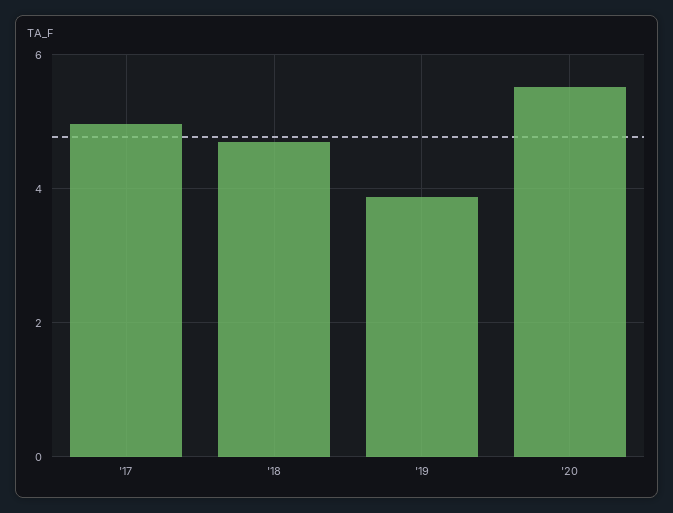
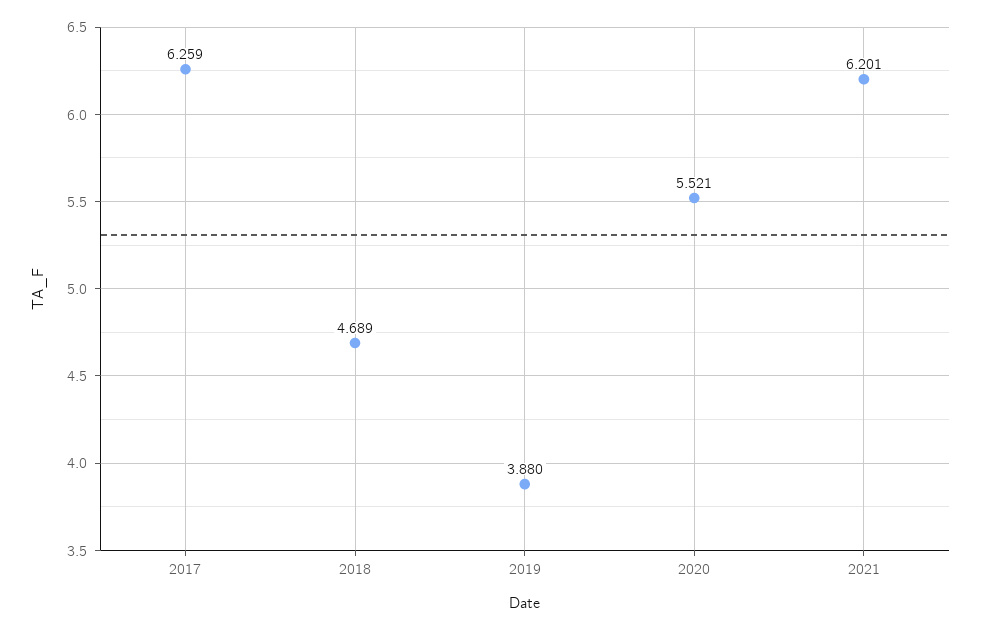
'17: 5 -> 6.259
2021: none -> 6.201

